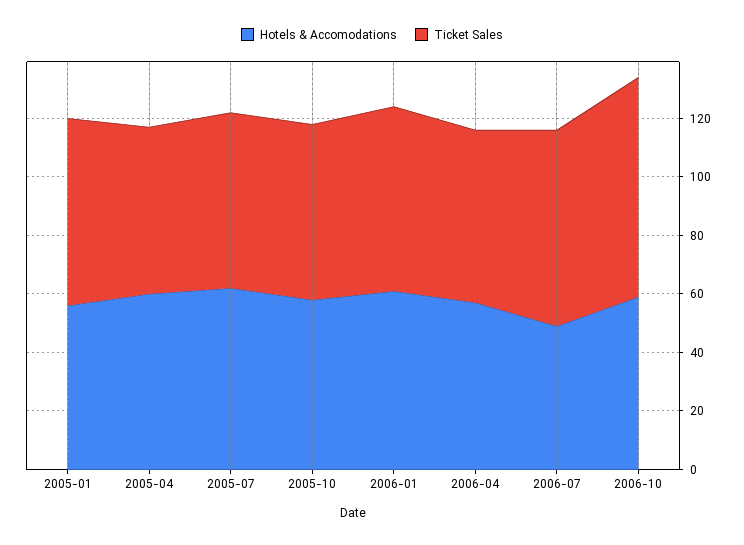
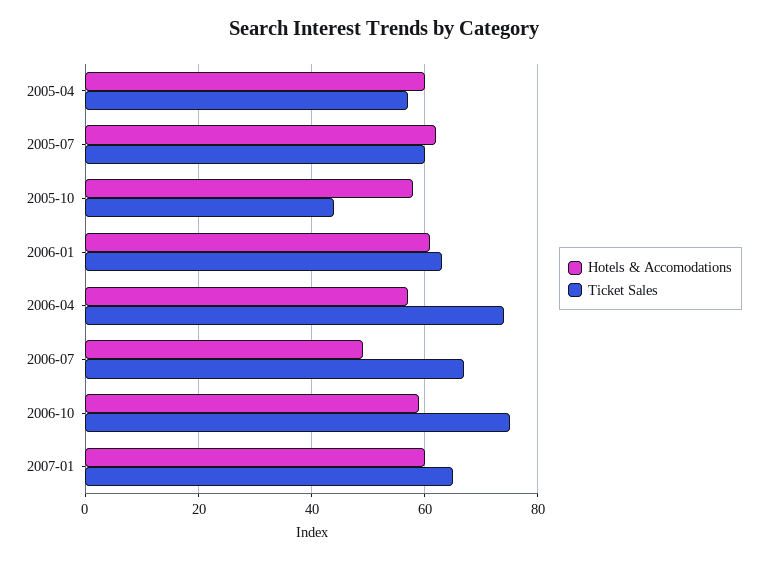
Hotels & Accomodations, 2005-01: 55 -> none
Ticket Sales, 2005-01: 65 -> none
Ticket Sales, 2005-10: 60 -> 45
Ticket Sales, 2006-04: 60 -> 75
Hotels & Accomodations, 2007-01: none -> 60
Ticket Sales, 2007-01: none -> 65

